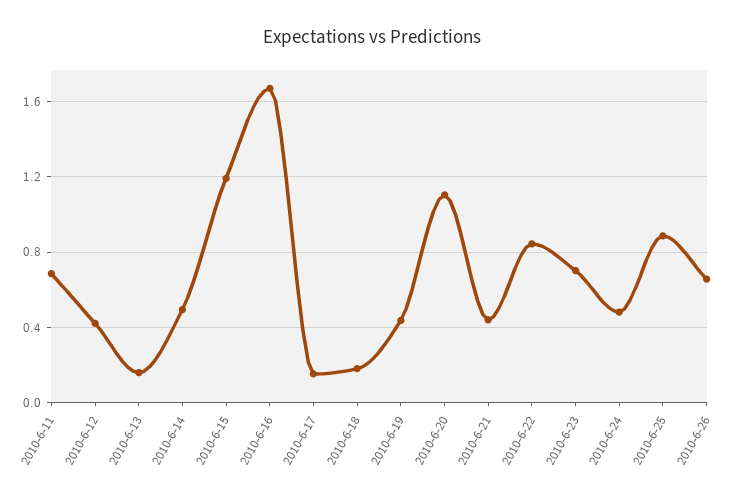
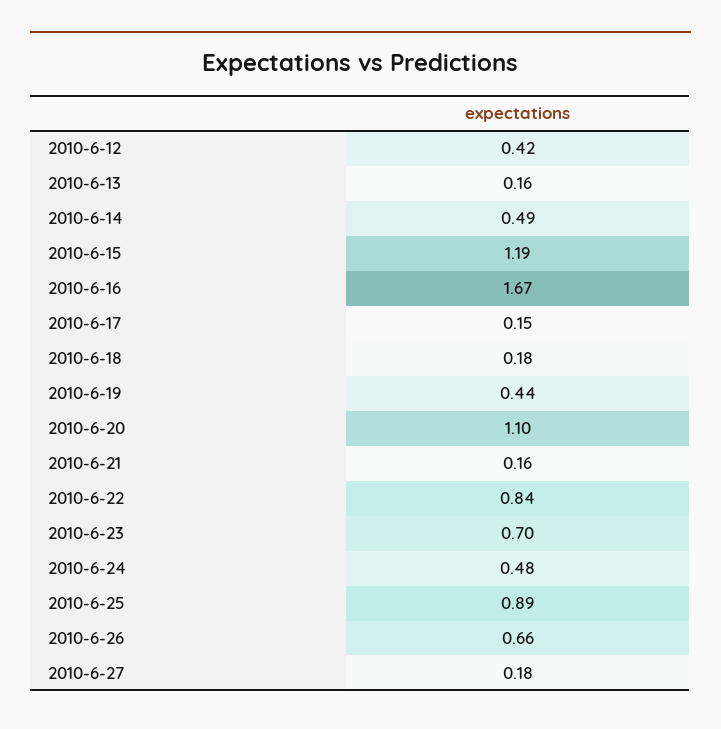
2010-6-11: 0.7 -> none
2010-6-21: 0.45 -> 0.16
2010-6-27: none -> 0.18

